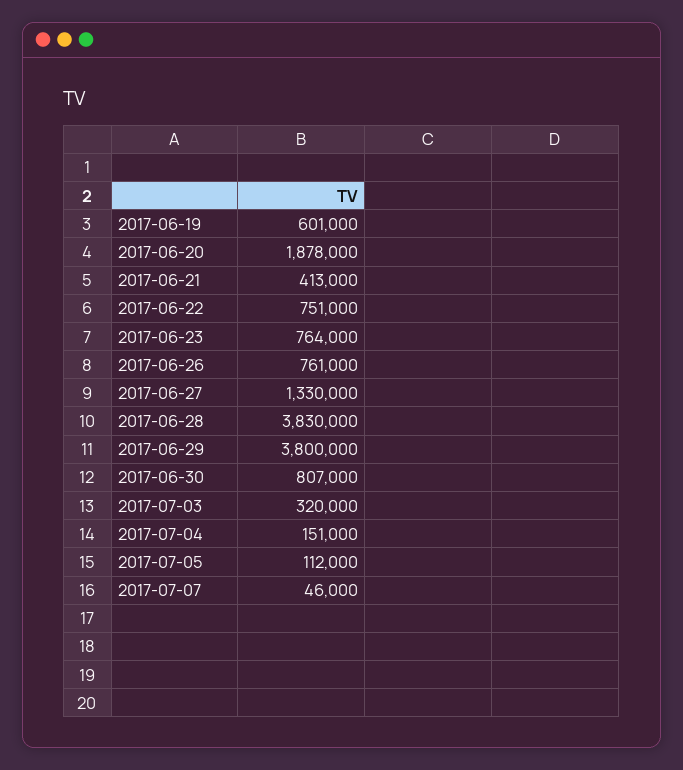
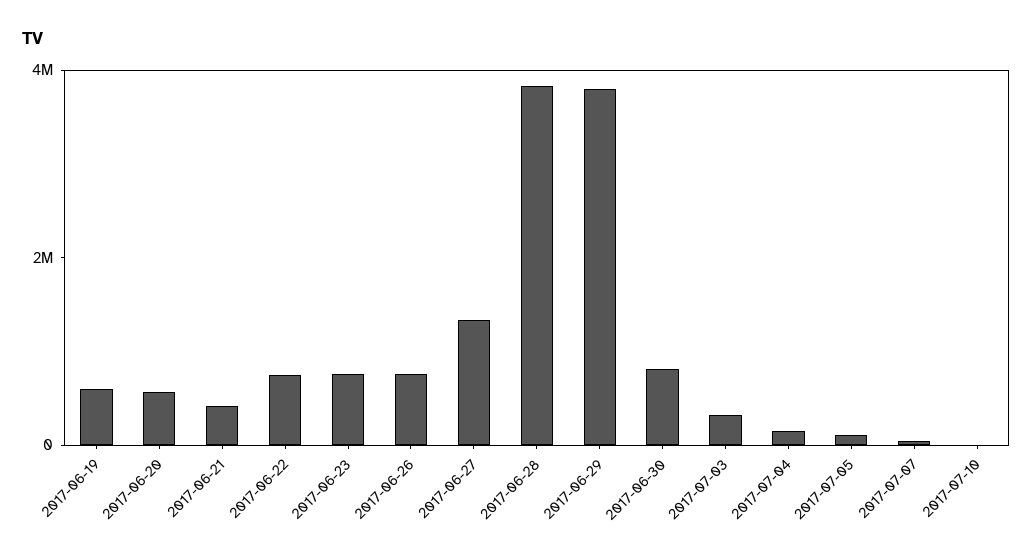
2017-06-20: 1878000 -> 500000
2017-07-10: none -> 0

